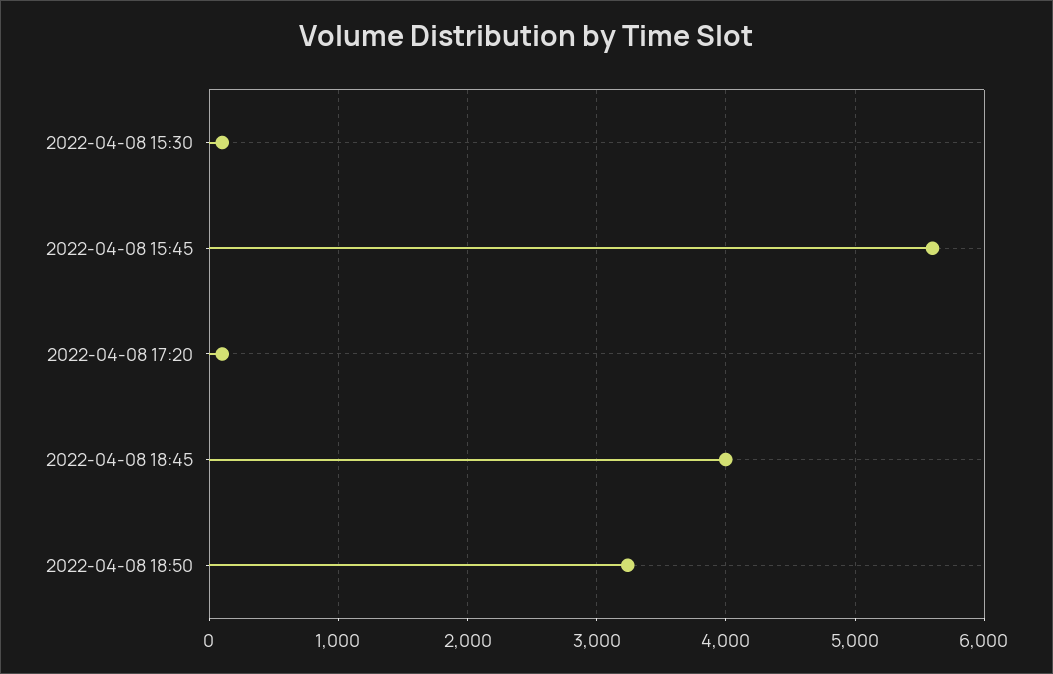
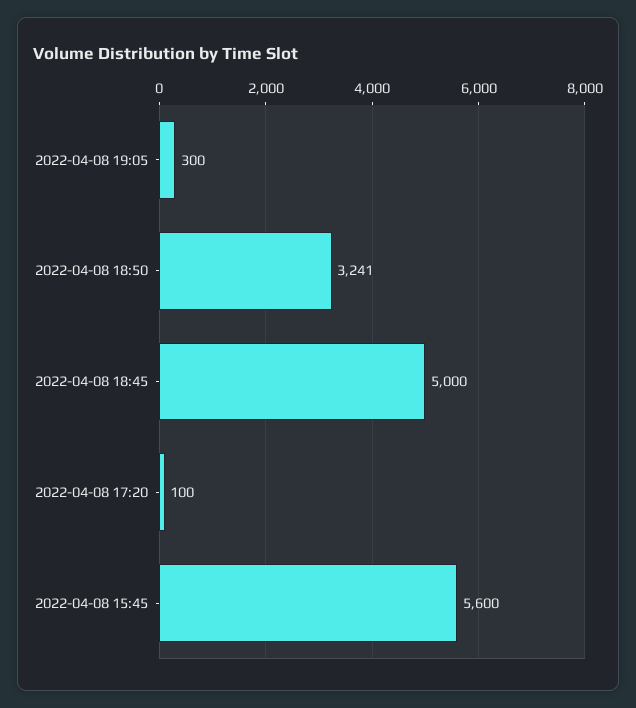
2022-04-08 15:30: 100 -> none
2022-04-08 18:45: 4000 -> 5000
2022-04-08 19:05: none -> 300

